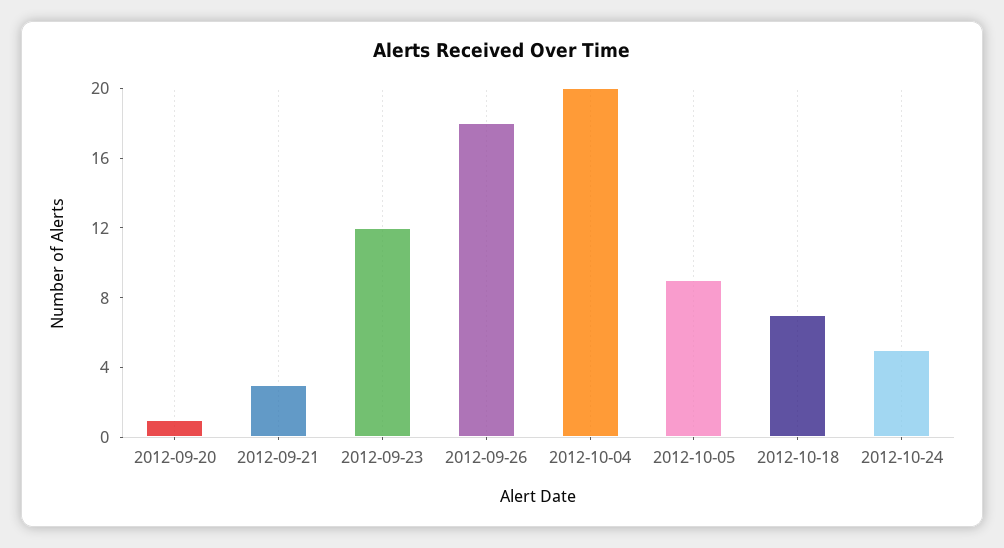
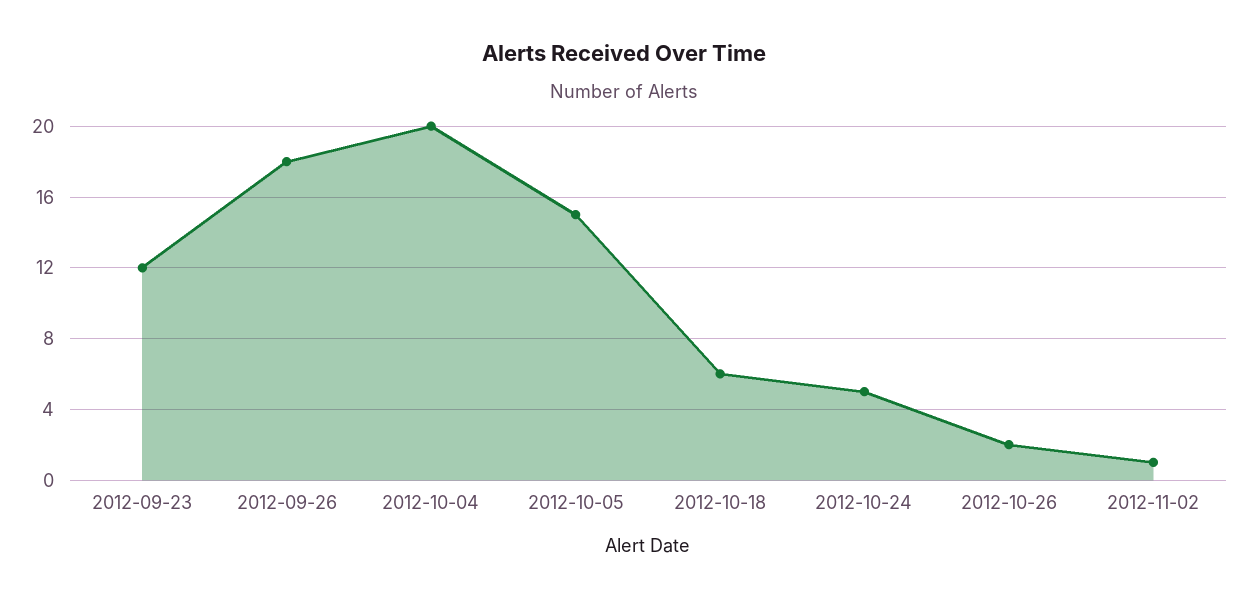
2012-09-20: 1 -> none
2012-09-21: 3 -> none
2012-10-05: 9 -> 15
2012-10-18: 7 -> 6
2012-10-26: none -> 2
2012-11-02: none -> 1

